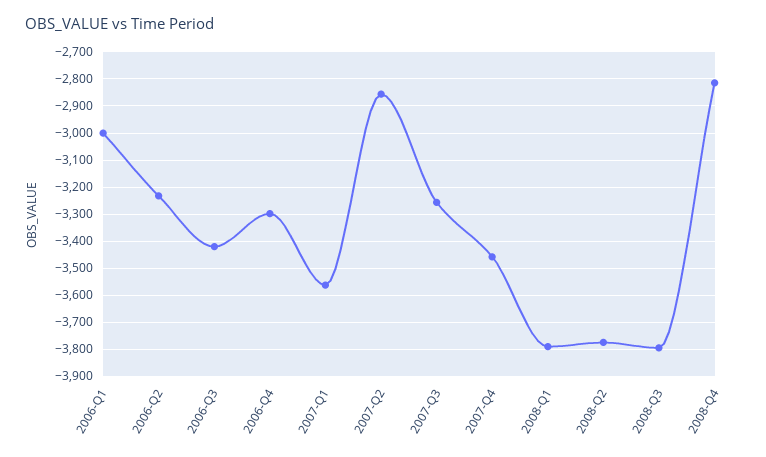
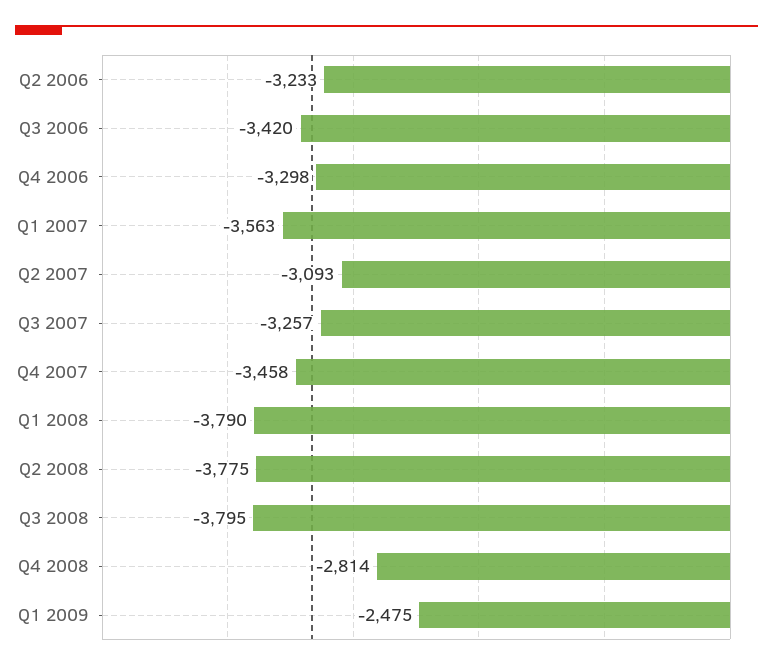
2006-Q1: -3000 -> none
2007-Q2: -2850 -> -3093
Q1 2009: none -> -2475

